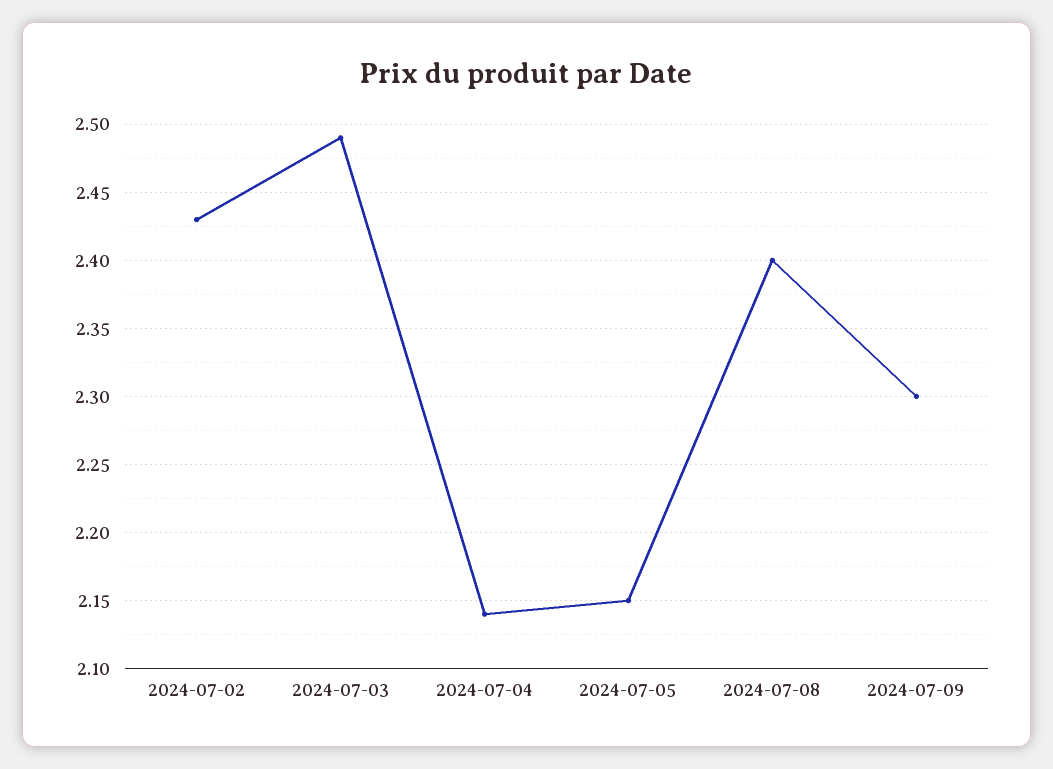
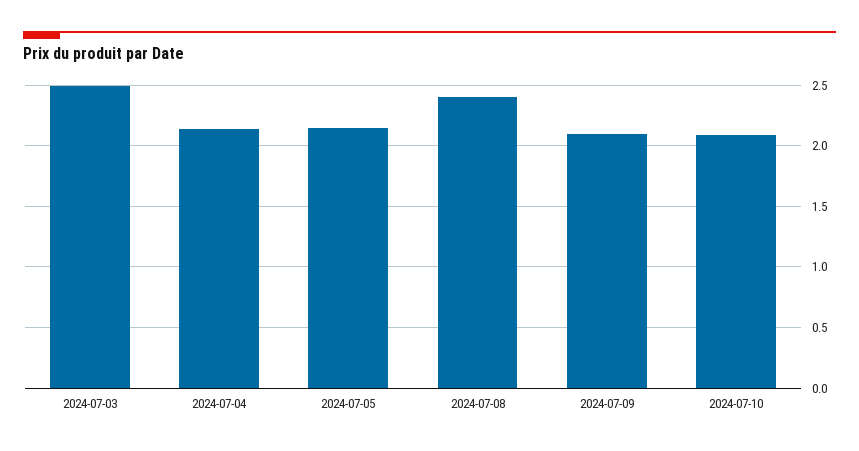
2024-07-02: 2.43 -> none
2024-07-09: 2.3 -> 2.1
2024-07-10: none -> 2.1

